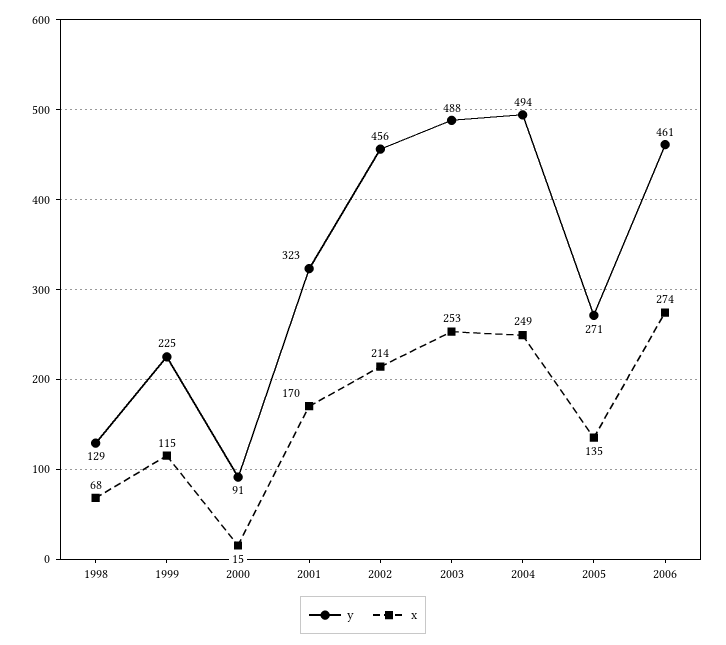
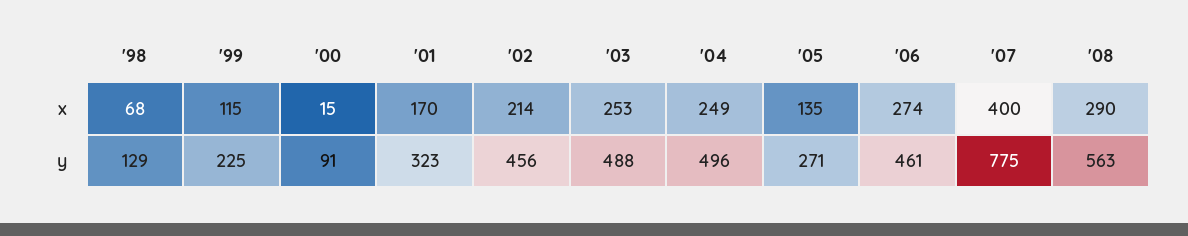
y, 2004: 494 -> 496
x, '07: none -> 400
x, '08: none -> 290
y, '07: none -> 775
y, '08: none -> 563

